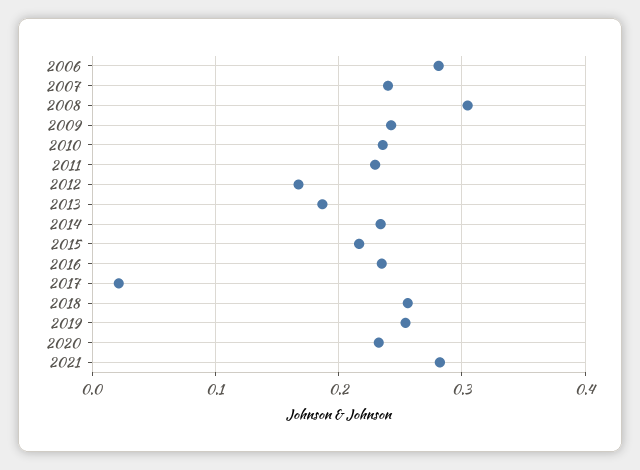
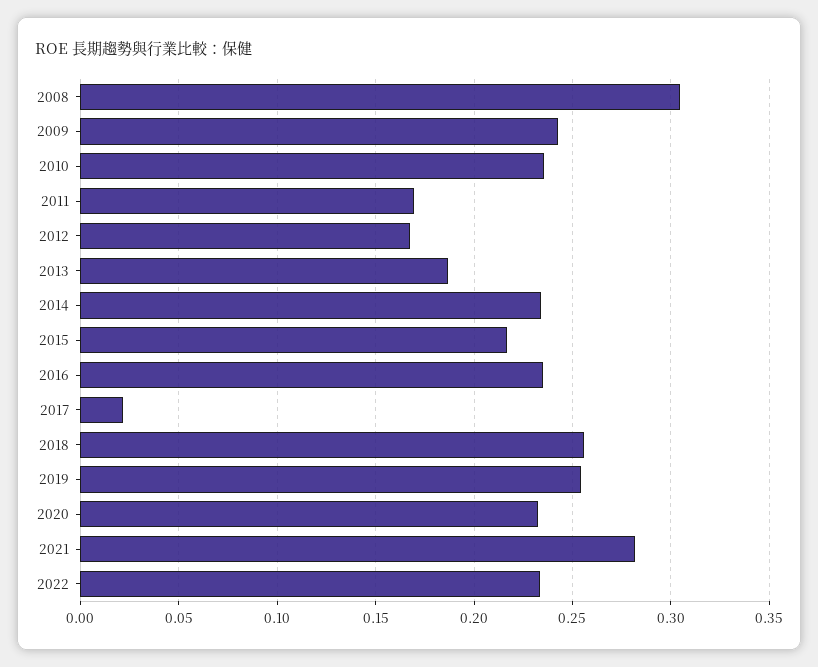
2006: 0.28 -> none
2007: 0.24 -> none
2011: 0.23 -> 0.17
2022: none -> 0.235

